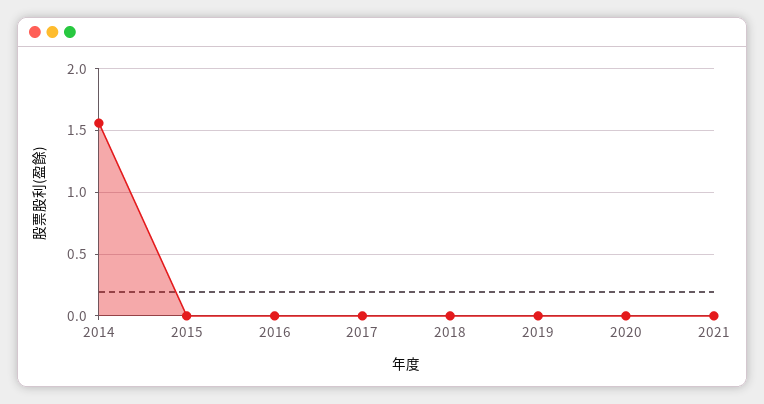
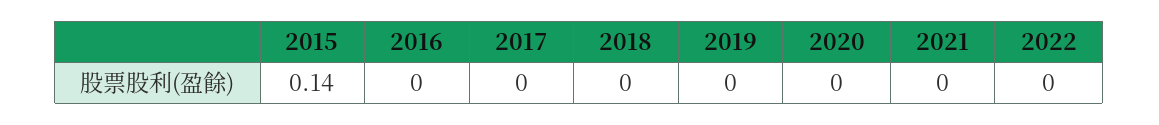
2014: 1.55 -> none
2015: 0 -> 0.14
2022: none -> 0

